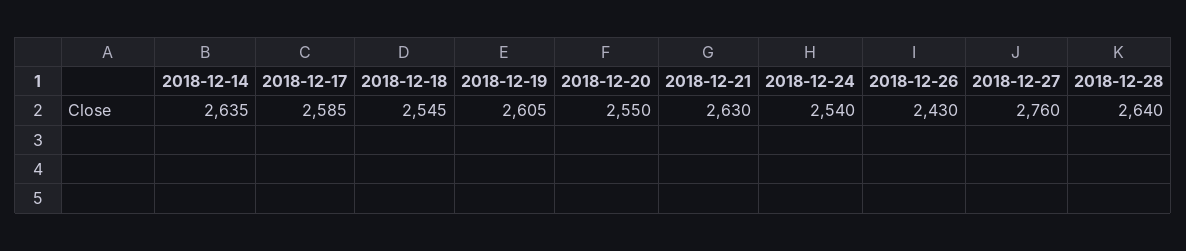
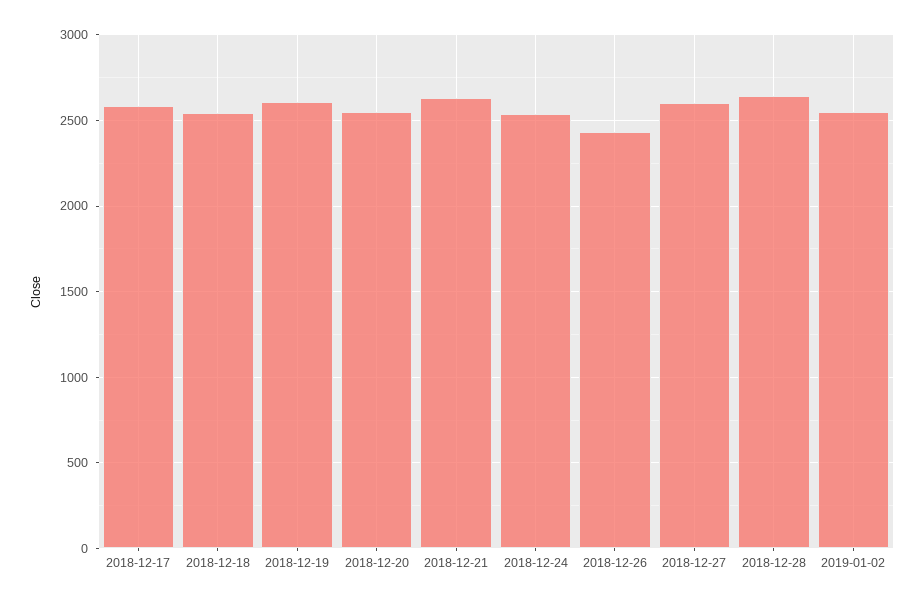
2018-12-14: 2635 -> none
2018-12-27: 2760 -> 2600
2019-01-02: none -> 2550

